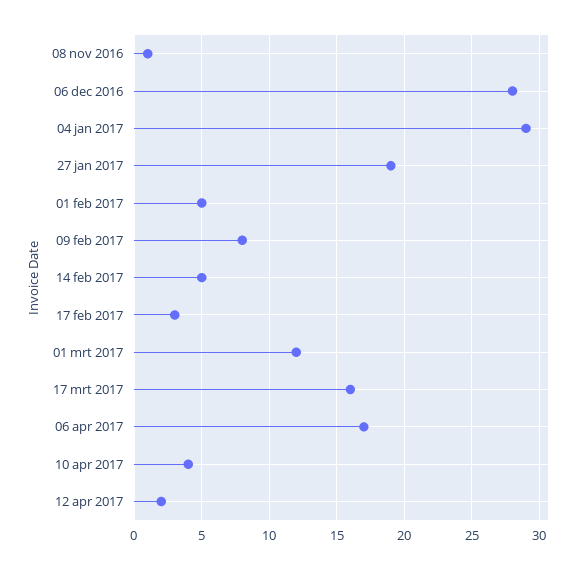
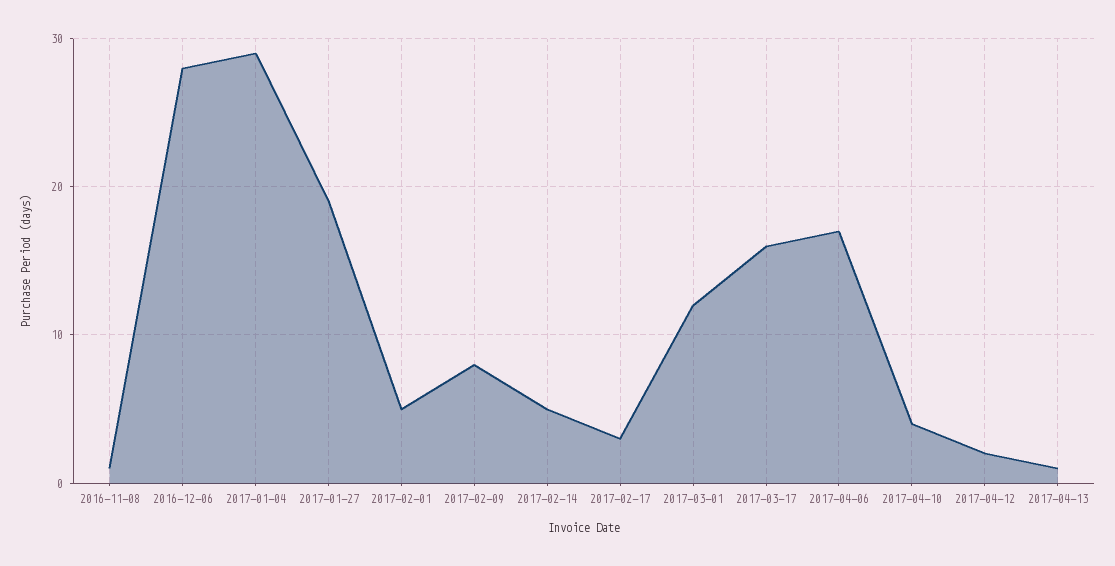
2017-04-13: none -> 1

